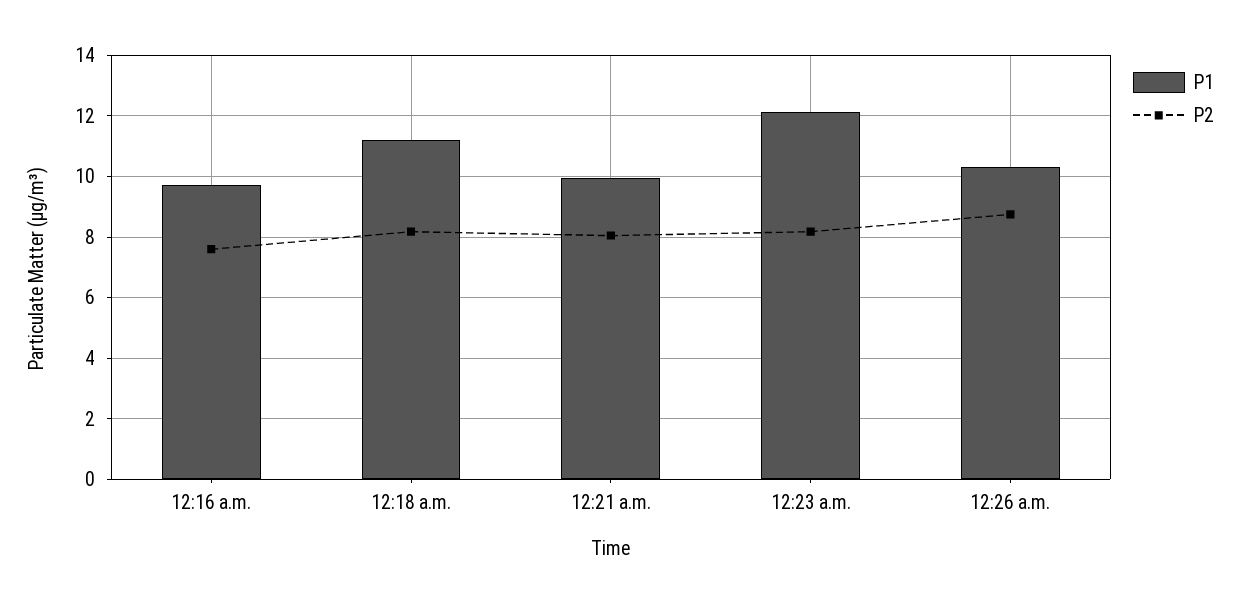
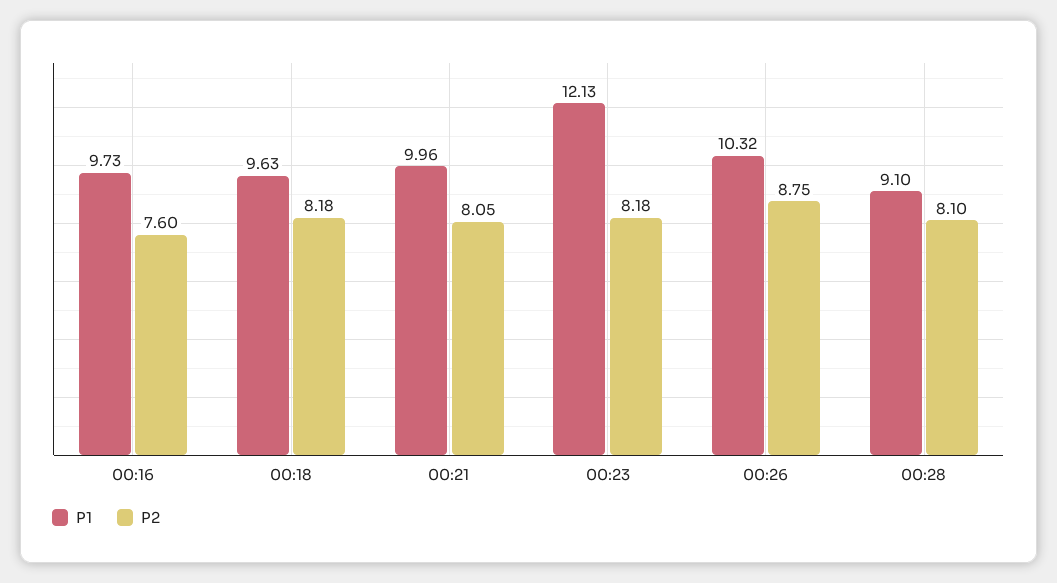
P1, 12:18 a.m.: 11.2 -> 9.63
P1, 00:28: none -> 9.1
P2, 00:28: none -> 8.1

